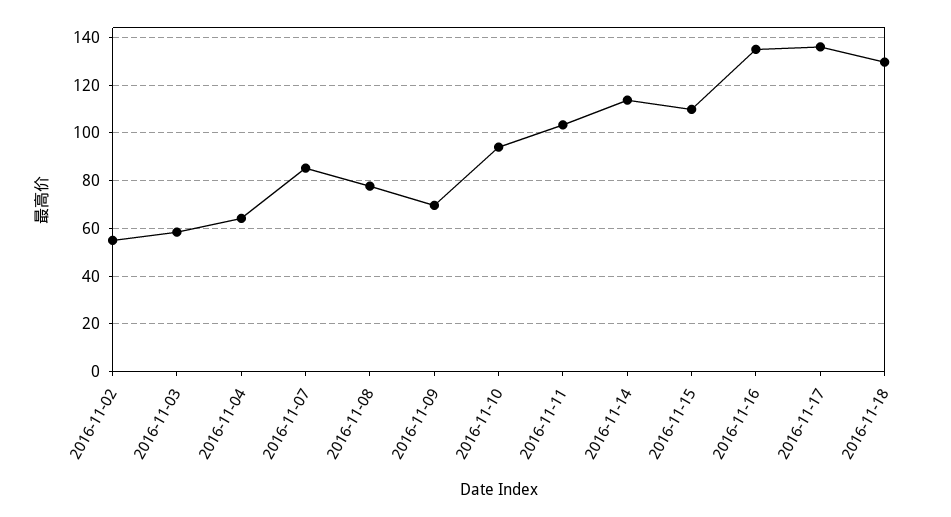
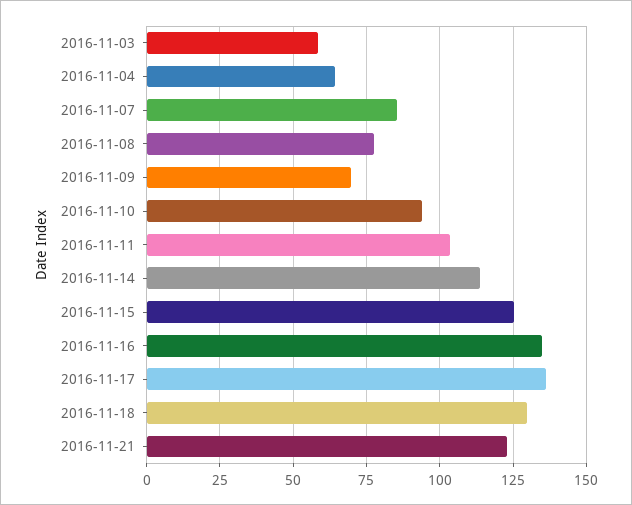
2016-11-02: 55 -> none
2016-11-15: 110 -> 125
2016-11-21: none -> 122.5

